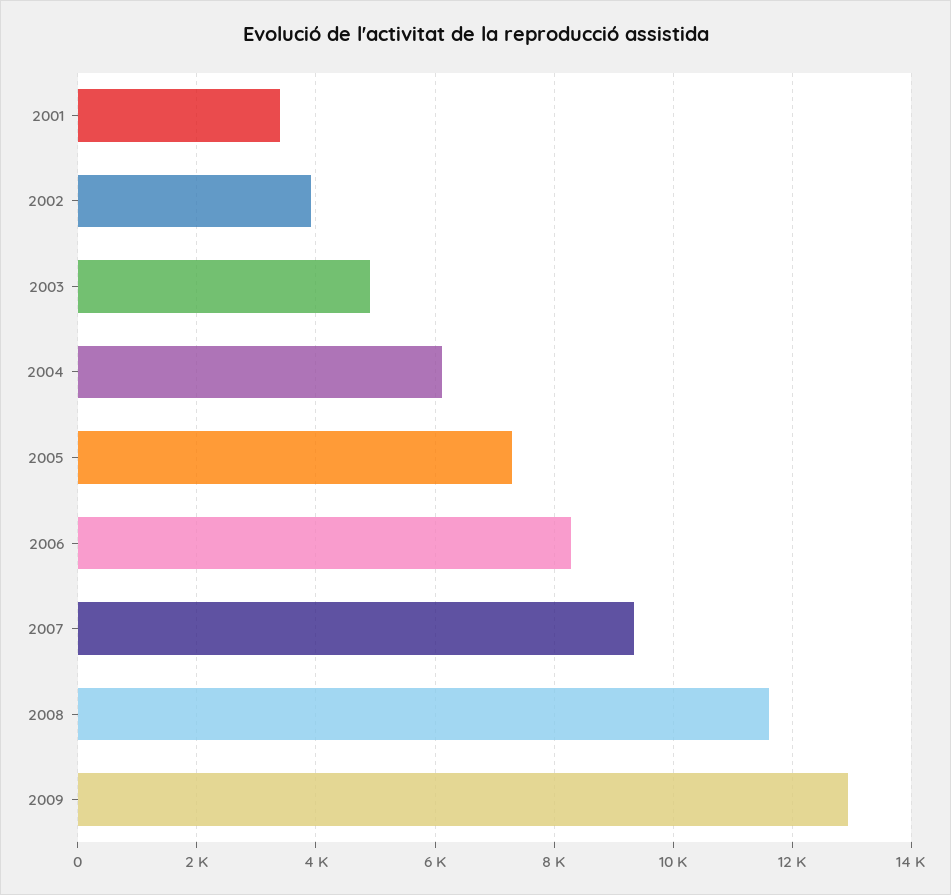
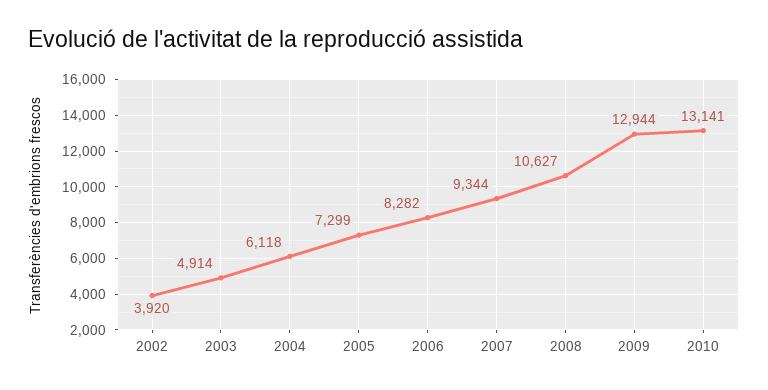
2001: 3400 -> none
2008: 11600 -> 10627
2010: none -> 13141

